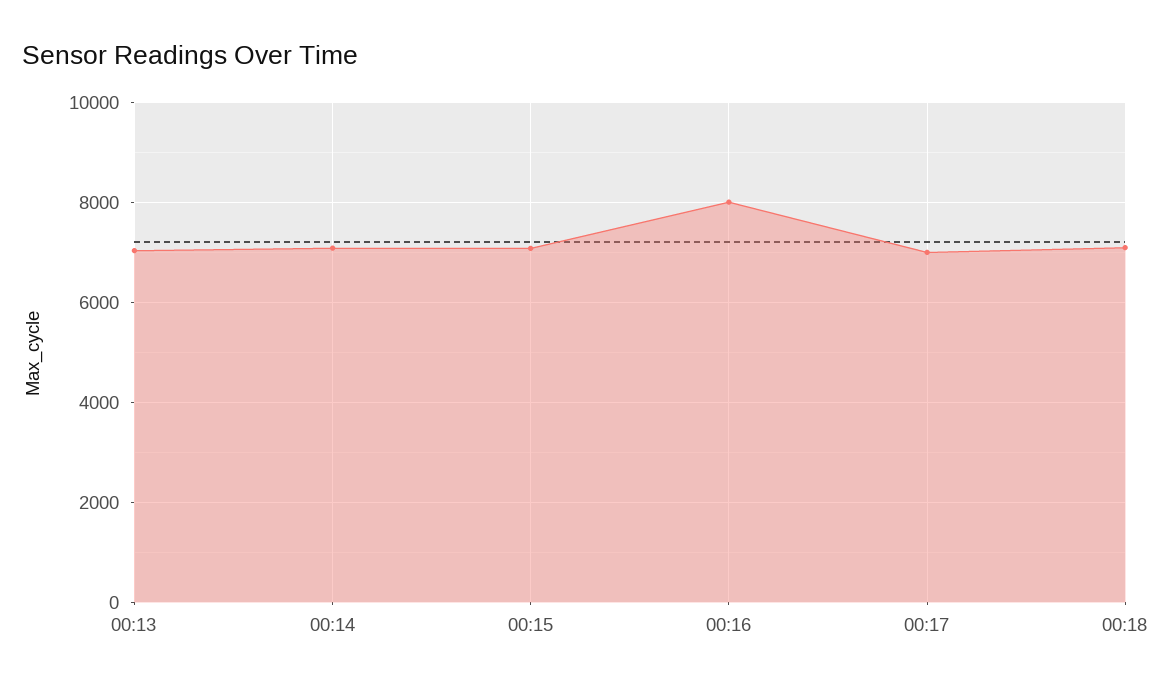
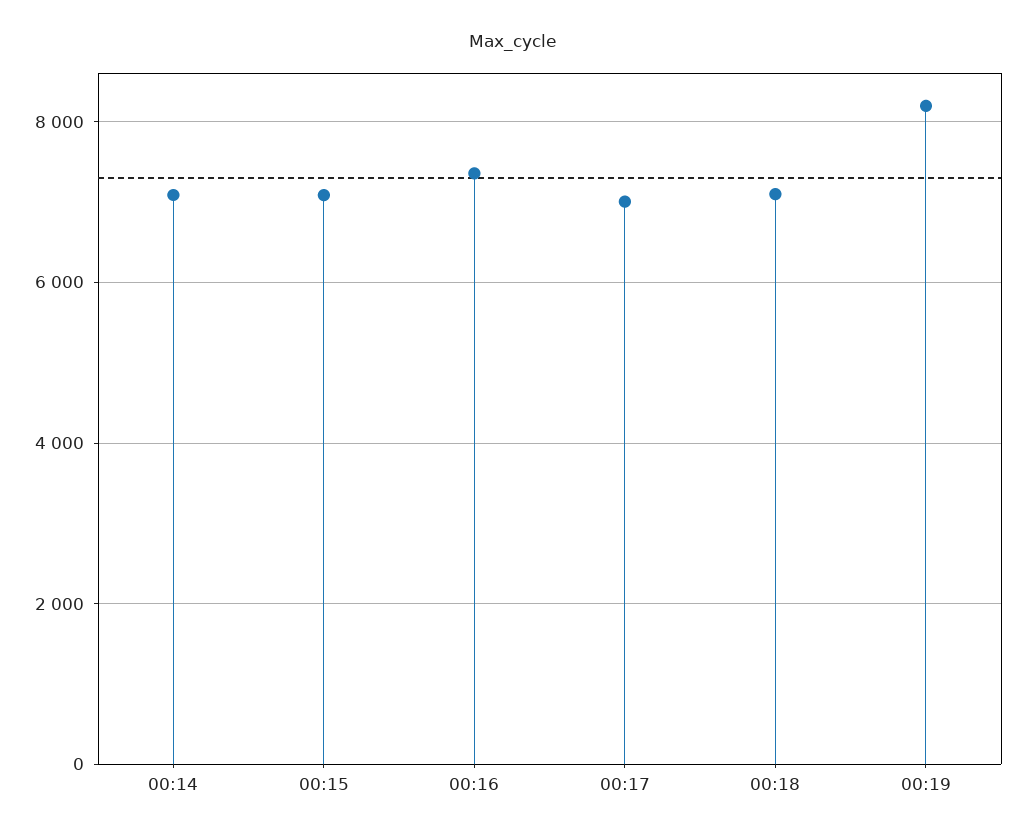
00:13: 7000 -> none
00:16: 8000 -> 7400
00:19: none -> 8200

